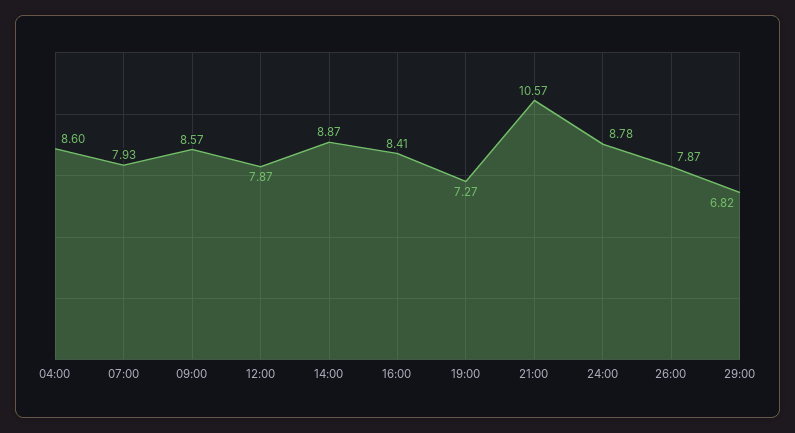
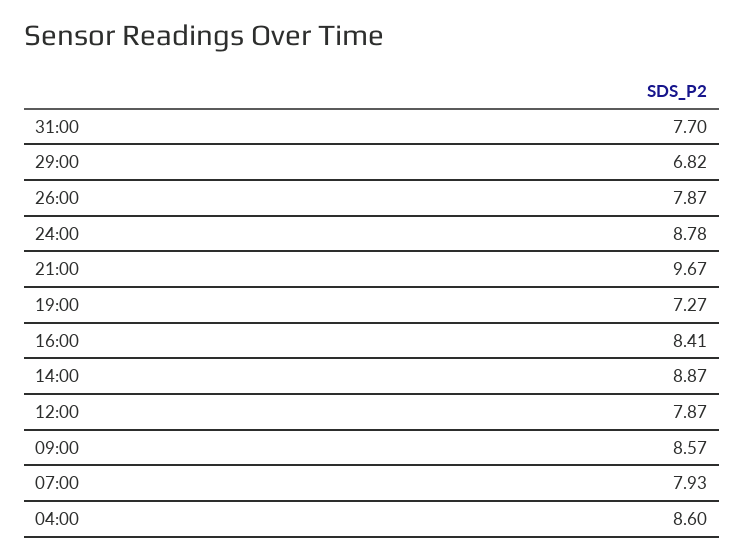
21:00: 10.57 -> 9.67
31:00: none -> 7.7

